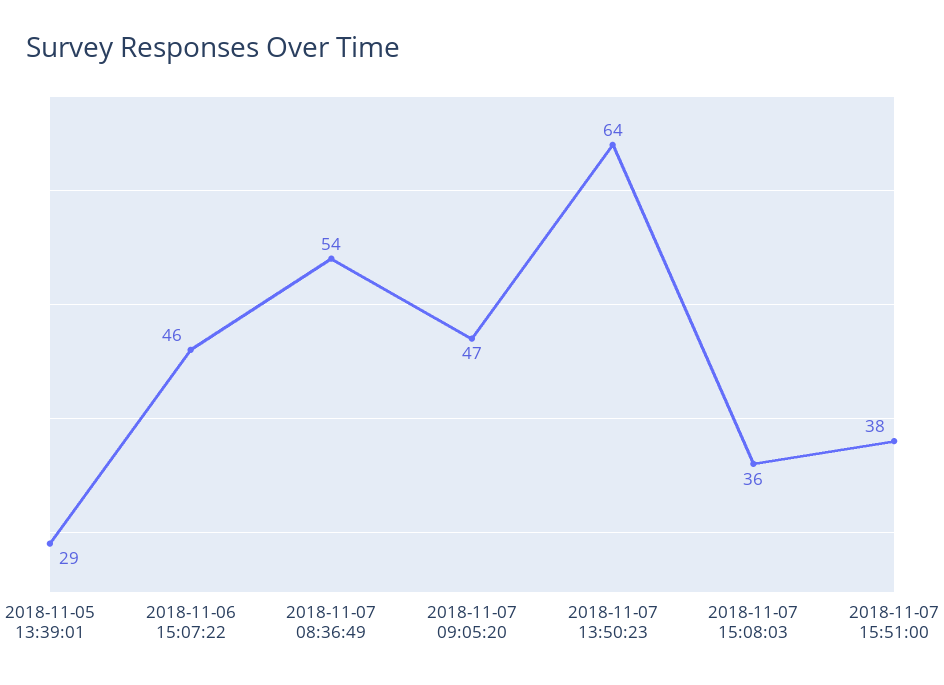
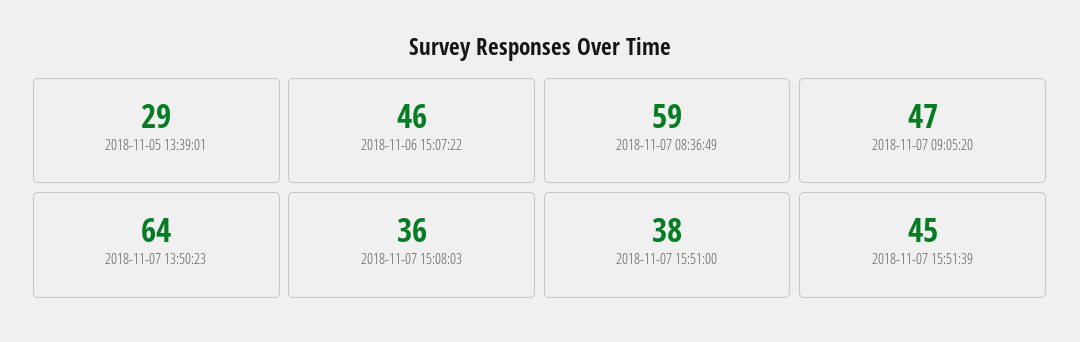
2018-11-07 08:36:49: 54 -> 59
2018-11-07 15:51:39: none -> 45

